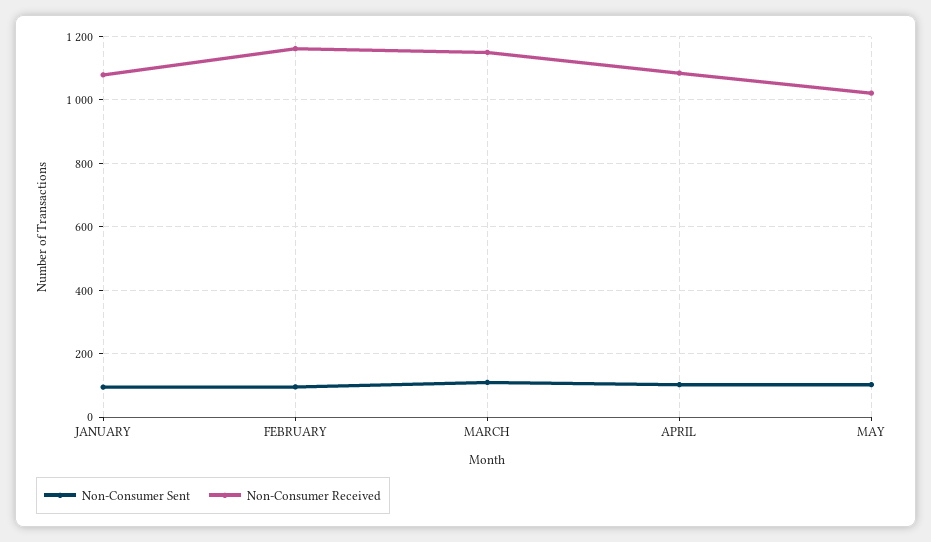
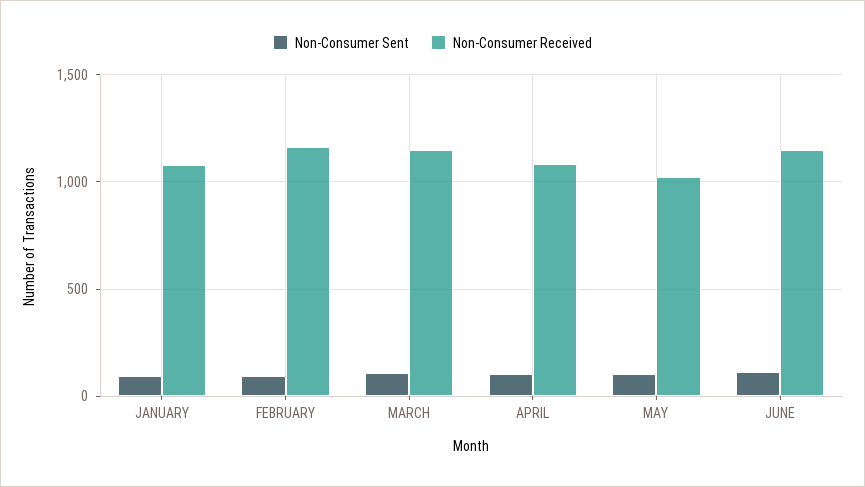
Non-Consumer Sent, JUNE: none -> 100
Non-Consumer Received, JUNE: none -> 1150

